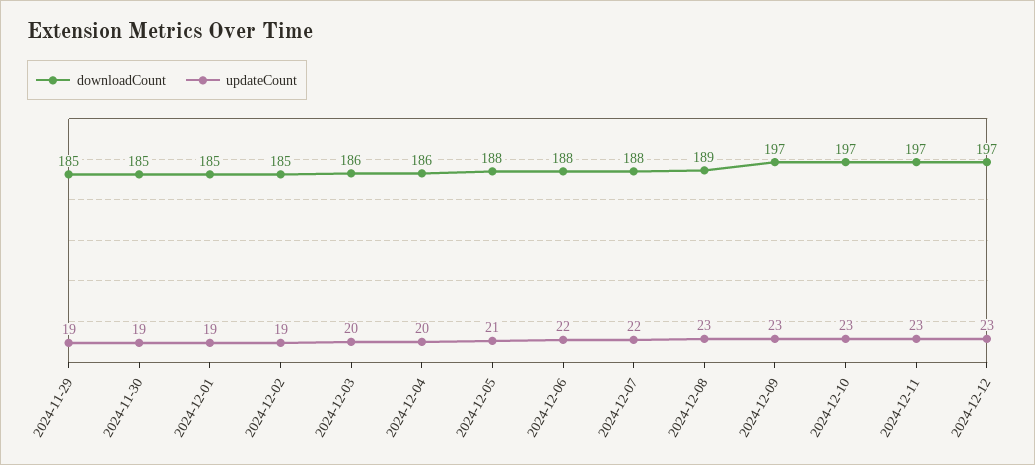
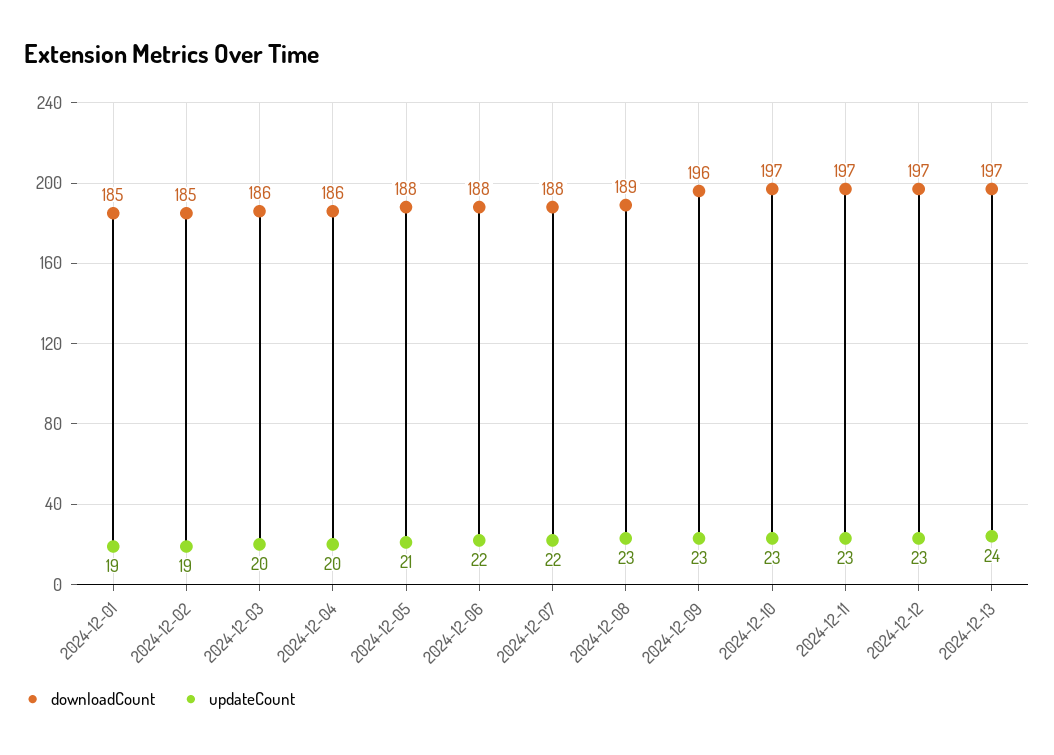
downloadCount, 2024-11-29: 185 -> none
updateCount, 2024-11-29: 19 -> none
downloadCount, 2024-11-30: 185 -> none
updateCount, 2024-11-30: 19 -> none
downloadCount, 2024-12-09: 197 -> 196
downloadCount, 2024-12-13: none -> 197
updateCount, 2024-12-13: none -> 24

